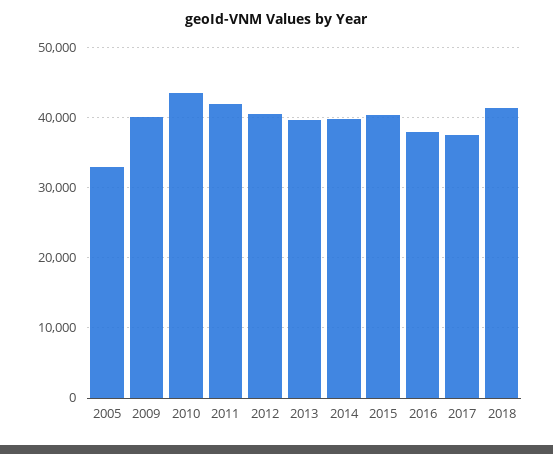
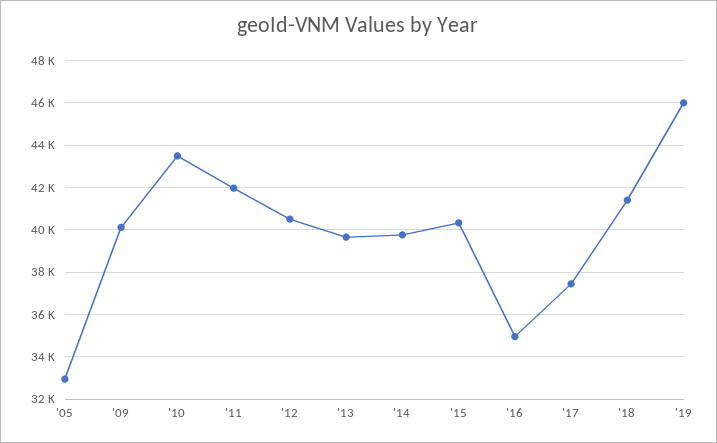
2016: 38000 -> 35000
'19: none -> 46000

